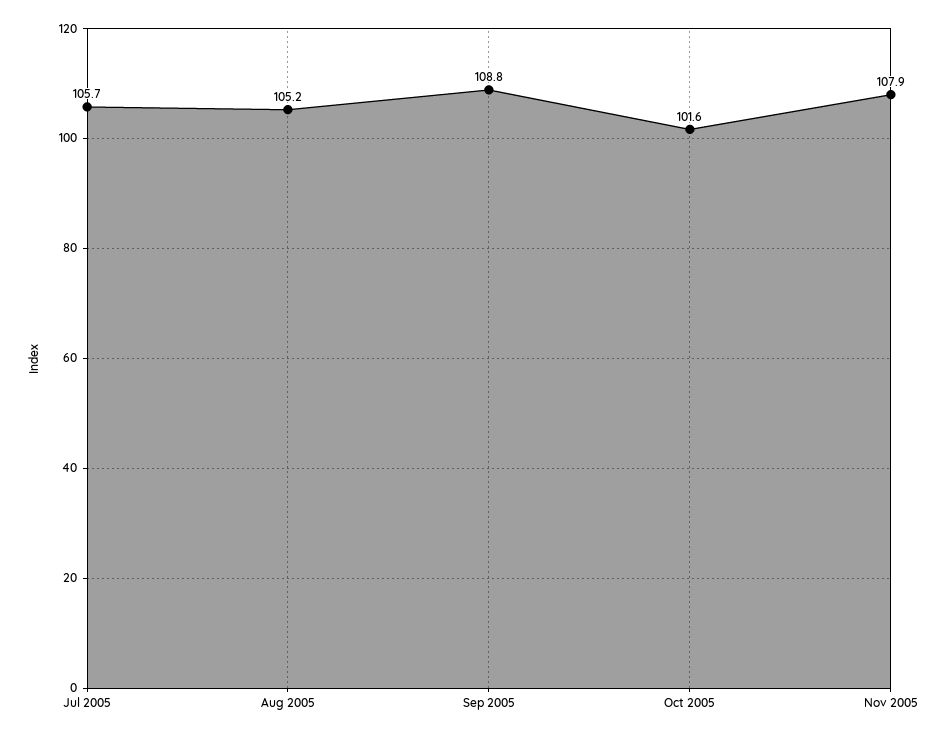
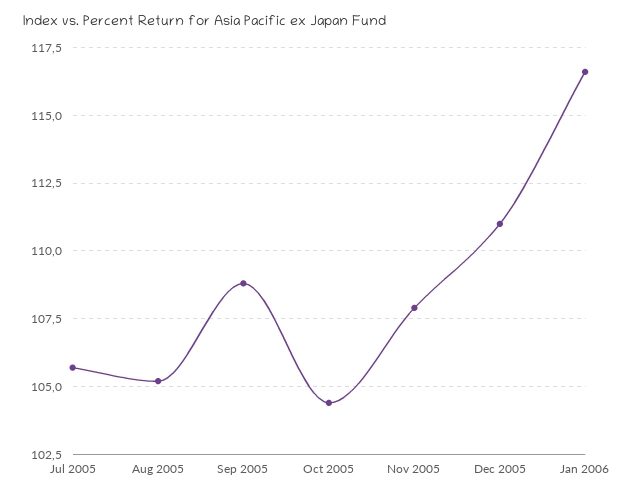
Oct 2005: 101.6 -> 104.5
Dec 2005: none -> 111
Jan 2006: none -> 116.5

